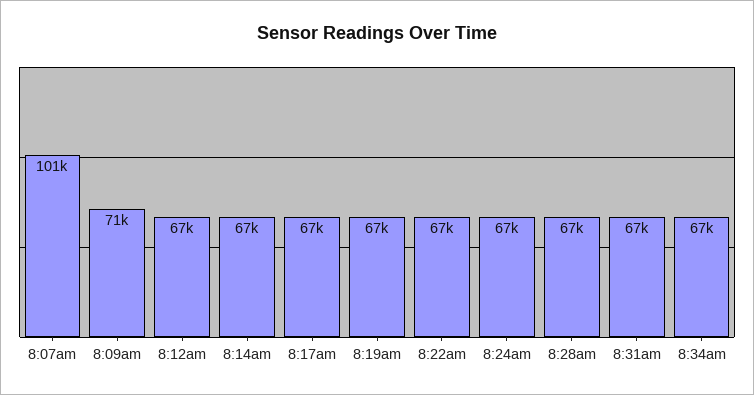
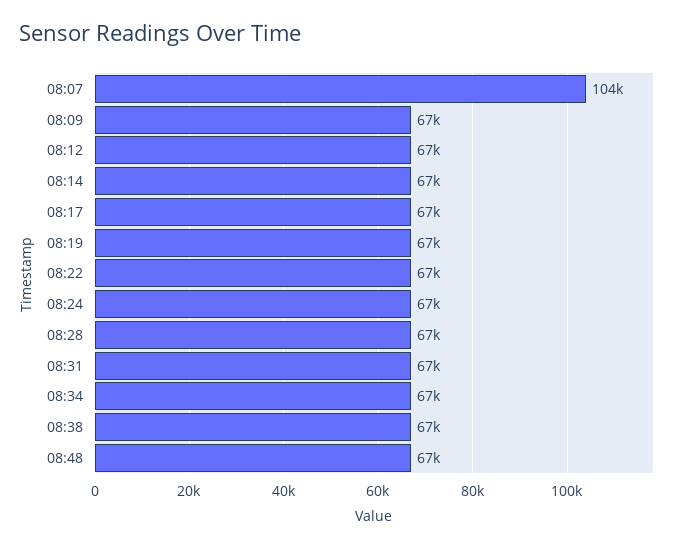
8:07am: 101000 -> 104000
8:09am: 71000 -> 67000
08:38: none -> 67000
08:48: none -> 67000

